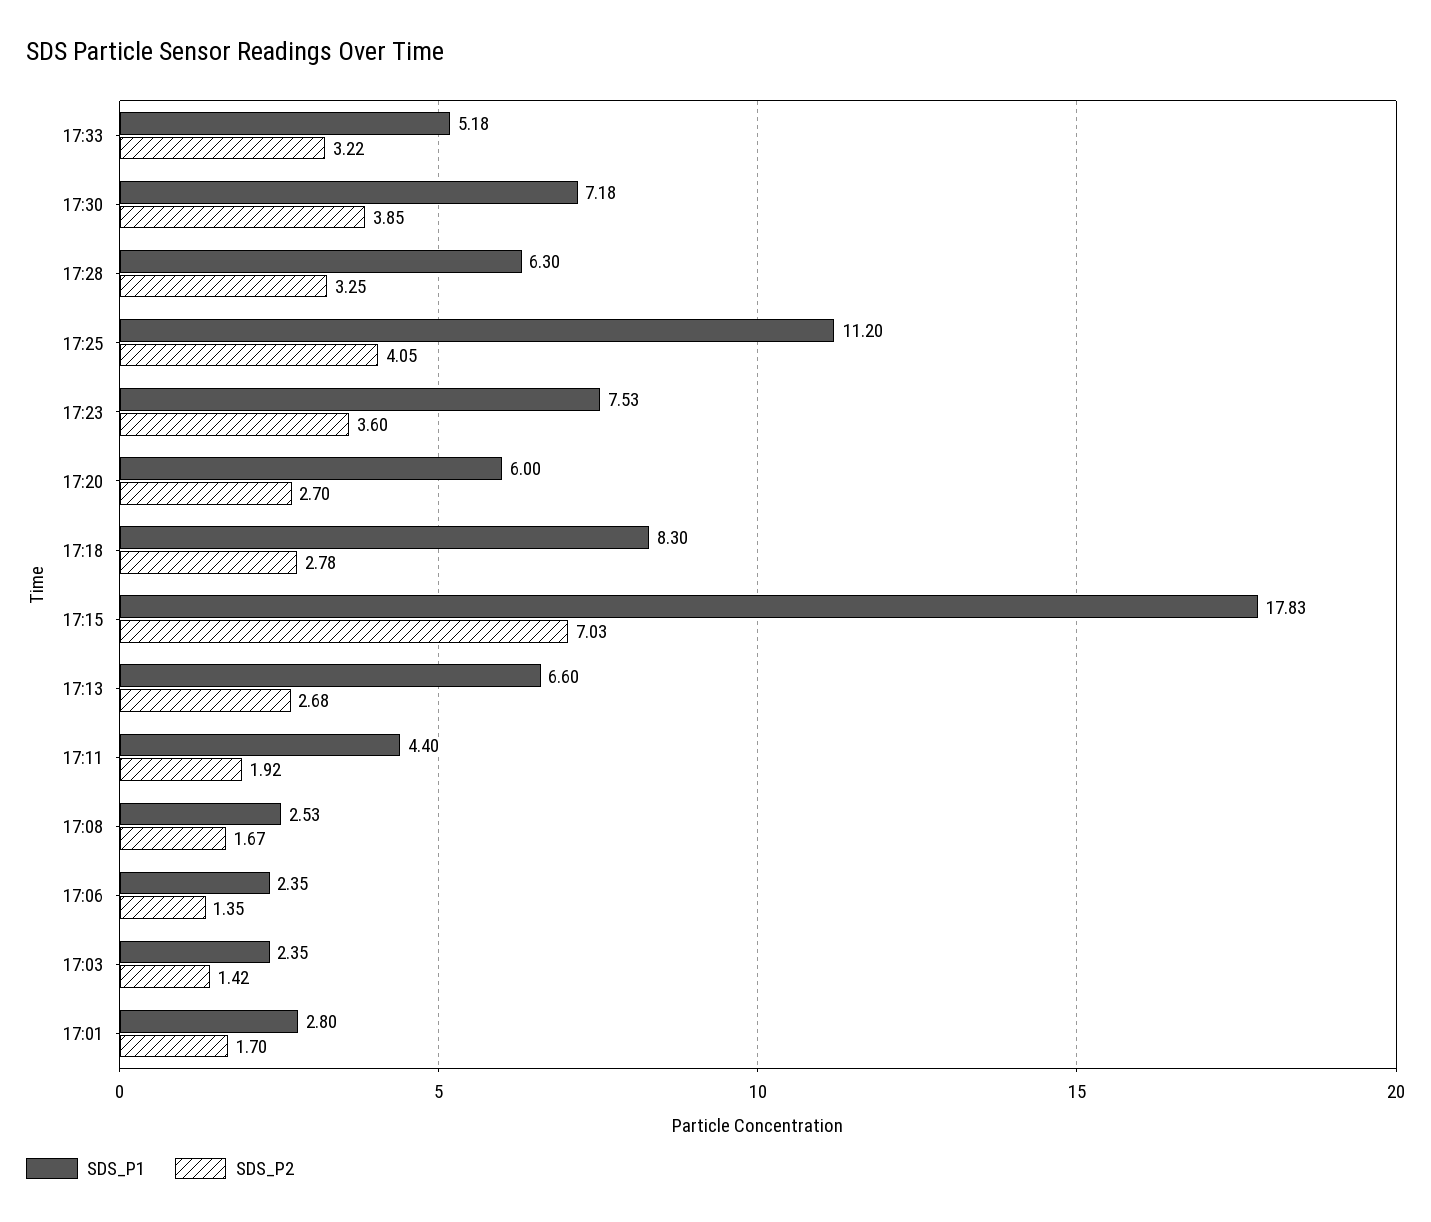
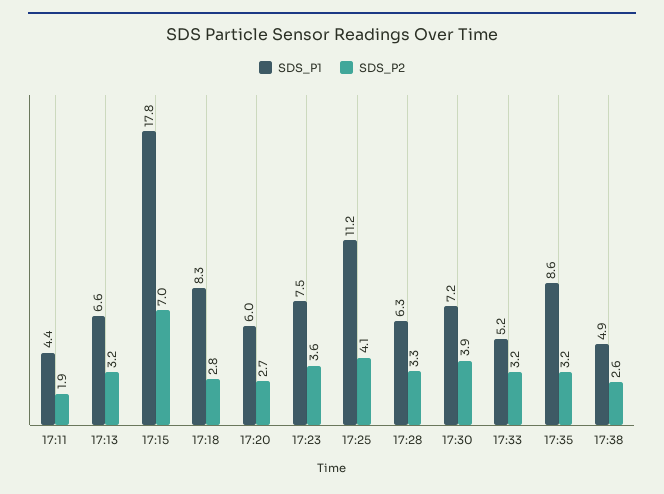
SDS_P2, 17:13: 2.68 -> 3.2
SDS_P1, 17:08: 2.53 -> none
SDS_P2, 17:08: 1.67 -> none
SDS_P1, 17:06: 2.35 -> none
SDS_P2, 17:06: 1.35 -> none
SDS_P1, 17:03: 2.35 -> none
SDS_P2, 17:03: 1.42 -> none
SDS_P1, 17:01: 2.8 -> none
SDS_P2, 17:01: 1.7 -> none
SDS_P1, 17:35: none -> 8.6
SDS_P2, 17:35: none -> 3.2
SDS_P1, 17:38: none -> 4.9
SDS_P2, 17:38: none -> 2.6

